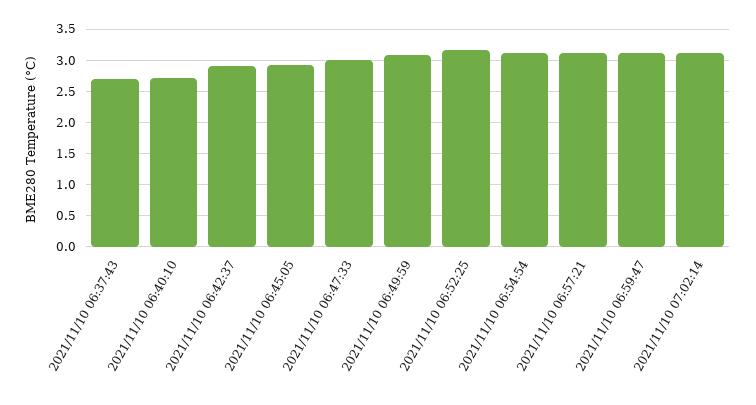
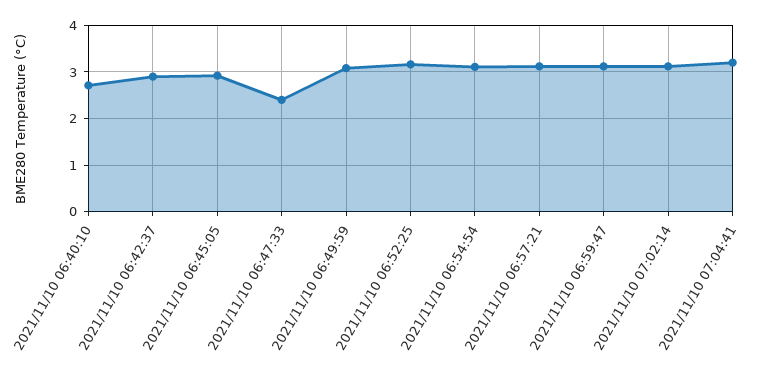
2021/11/10 06:37:43: 2.7 -> none
2021/11/10 06:47:33: 3 -> 2.4
2021/11/10 07:04:41: none -> 3.2

